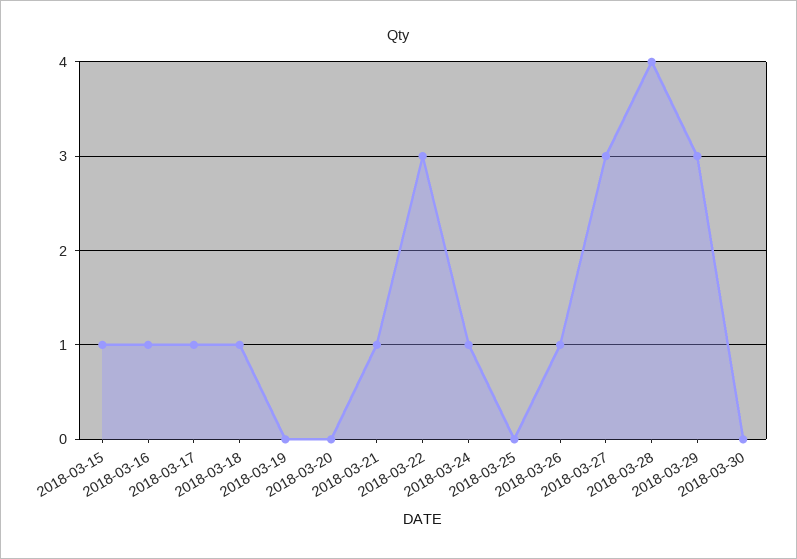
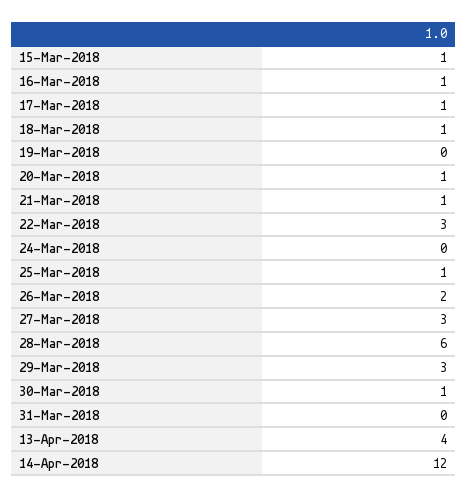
2018-03-20: 0 -> 1
2018-03-24: 1 -> 0
2018-03-25: 0 -> 1
2018-03-26: 1 -> 2
2018-03-28: 4 -> 6
2018-03-30: 0 -> 1
31-Mar-2018: none -> 0
13-Apr-2018: none -> 4
14-Apr-2018: none -> 12

